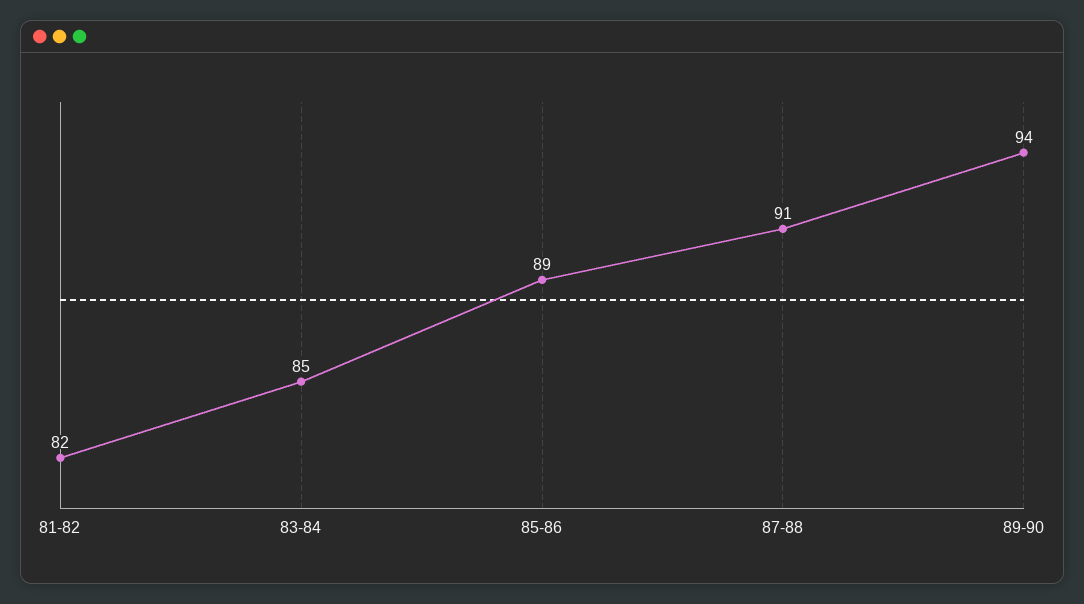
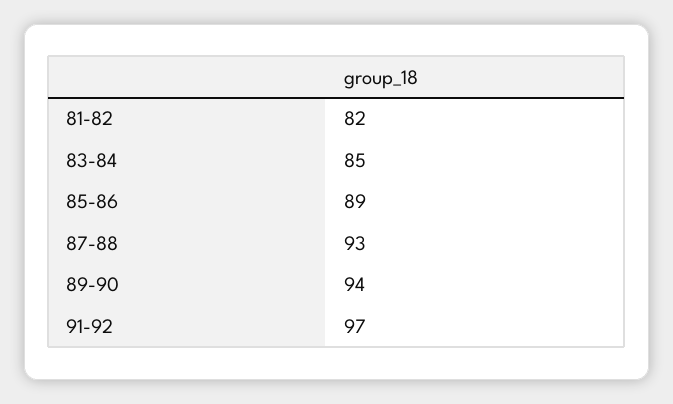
87-88: 91 -> 93
91-92: none -> 97

